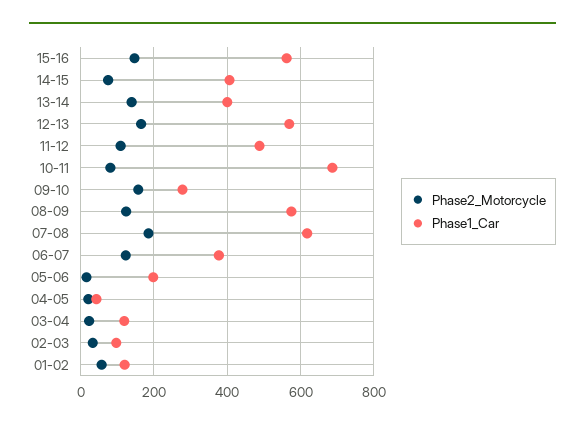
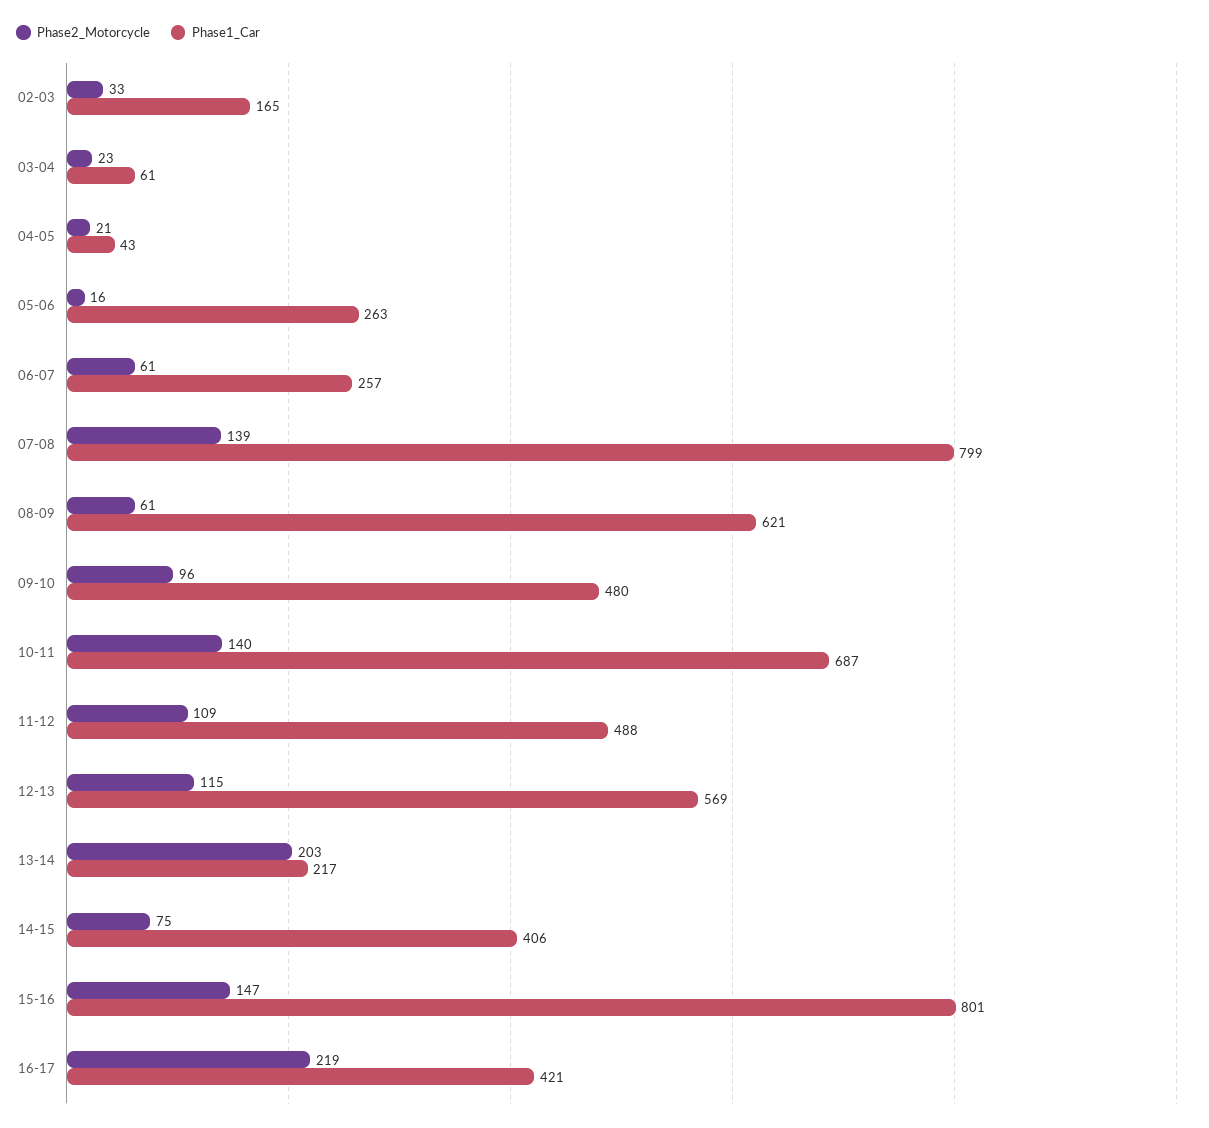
Phase1_Car, 15-16: 560 -> 801
Phase2_Motorcycle, 13-14: 140 -> 203
Phase1_Car, 13-14: 400 -> 217
Phase2_Motorcycle, 12-13: 160 -> 115
Phase2_Motorcycle, 10-11: 80 -> 140
Phase2_Motorcycle, 09-10: 160 -> 96
Phase1_Car, 09-10: 280 -> 480
Phase2_Motorcycle, 08-09: 120 -> 61
Phase1_Car, 08-09: 580 -> 621
Phase2_Motorcycle, 07-08: 180 -> 139
Phase1_Car, 07-08: 620 -> 799
Phase2_Motorcycle, 06-07: 120 -> 61
Phase1_Car, 06-07: 380 -> 257
Phase1_Car, 05-06: 200 -> 263
Phase1_Car, 03-04: 120 -> 61
Phase1_Car, 02-03: 100 -> 165
Phase2_Motorcycle, 01-02: 60 -> none
Phase1_Car, 01-02: 120 -> none
Phase2_Motorcycle, 16-17: none -> 219
Phase1_Car, 16-17: none -> 421

